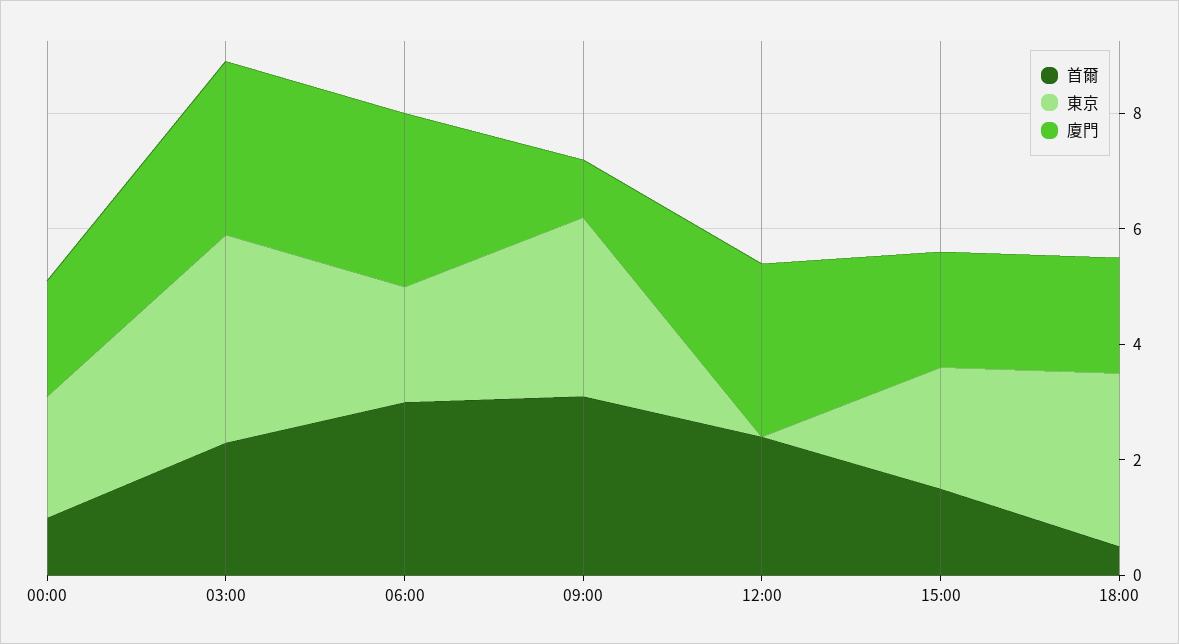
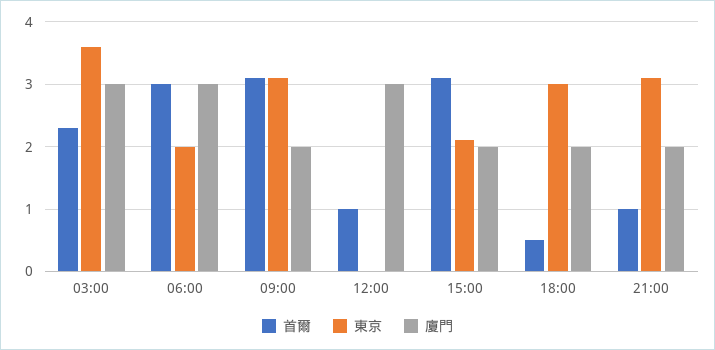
首爾, 00:00: 1 -> none
東京, 00:00: 2 -> none
廈門, 00:00: 2 -> none
廈門, 09:00: 1 -> 2
首爾, 12:00: 2.5 -> 1
首爾, 15:00: 1.5 -> 3.1
首爾, 21:00: none -> 1
東京, 21:00: none -> 3.1
廈門, 21:00: none -> 2

